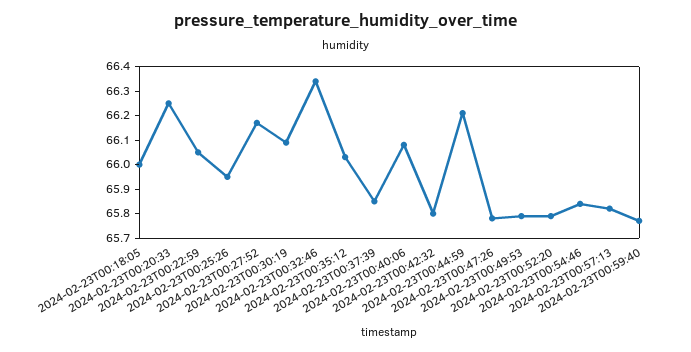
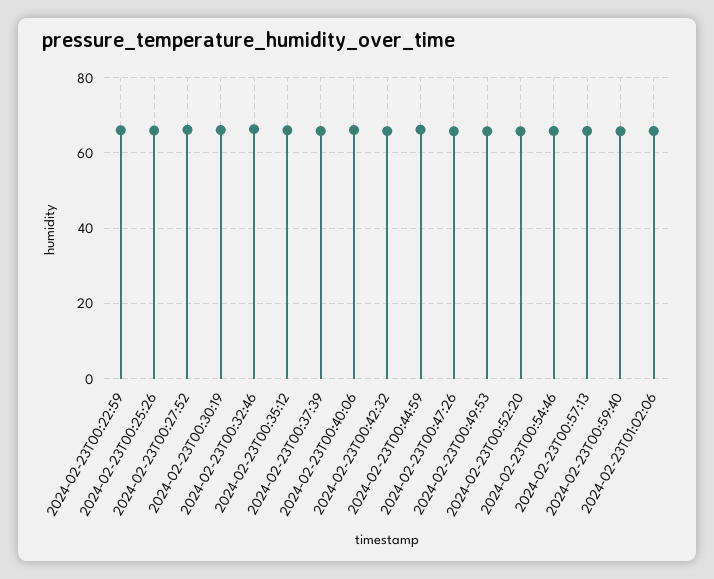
2024-02-23T00:18:05: 66 -> none
2024-02-23T00:20:33: 66.25 -> none
2024-02-23T01:02:06: none -> 66

